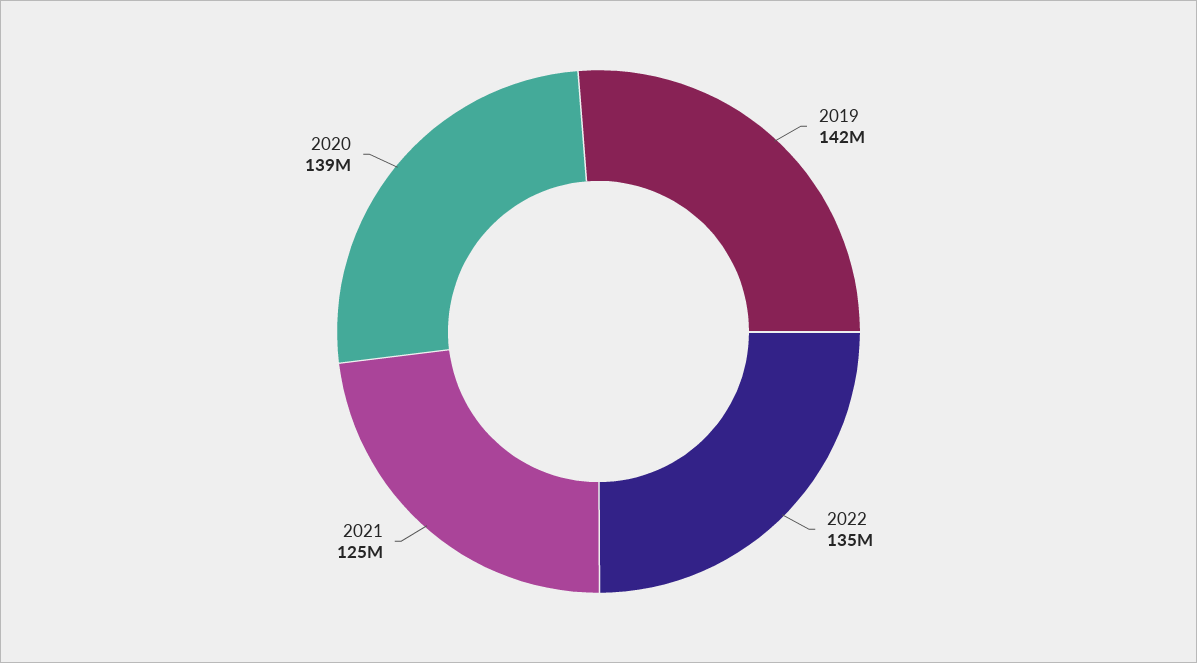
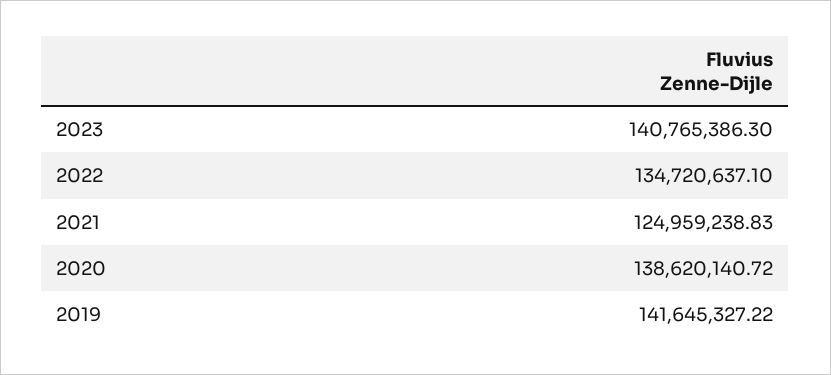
2023: none -> 140765386.3

